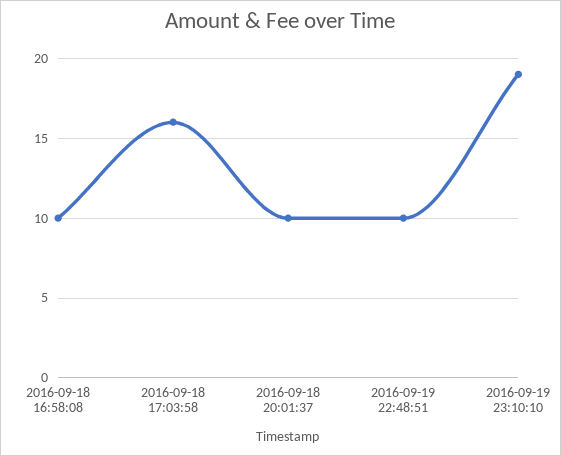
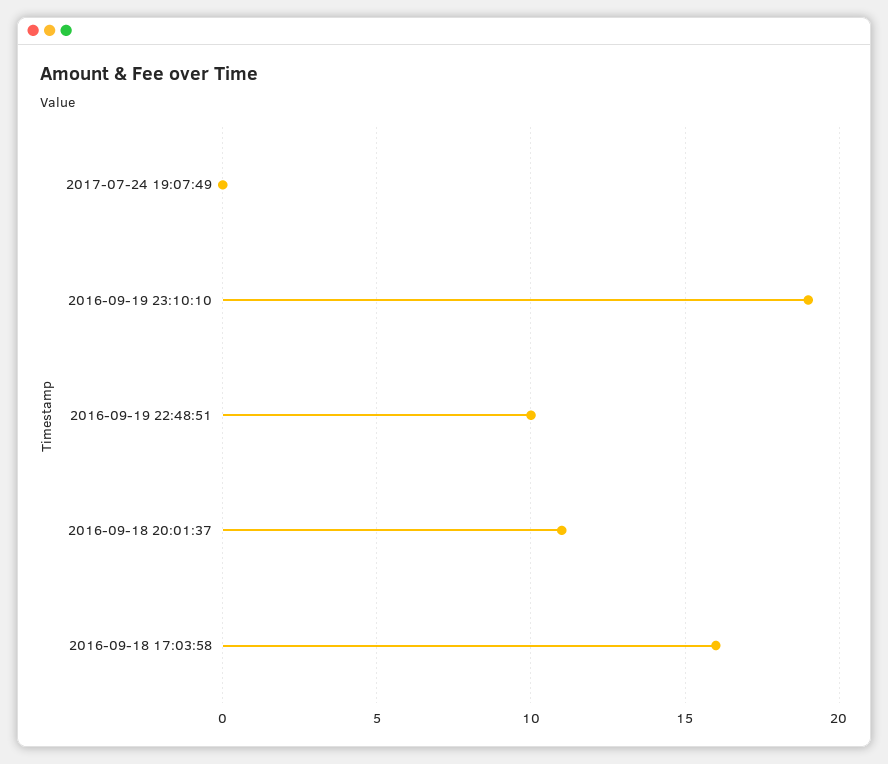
2016-09-18 16:58:08: 10 -> none
2016-09-18 20:01:37: 10 -> 11
2017-07-24 19:07:49: none -> 0

